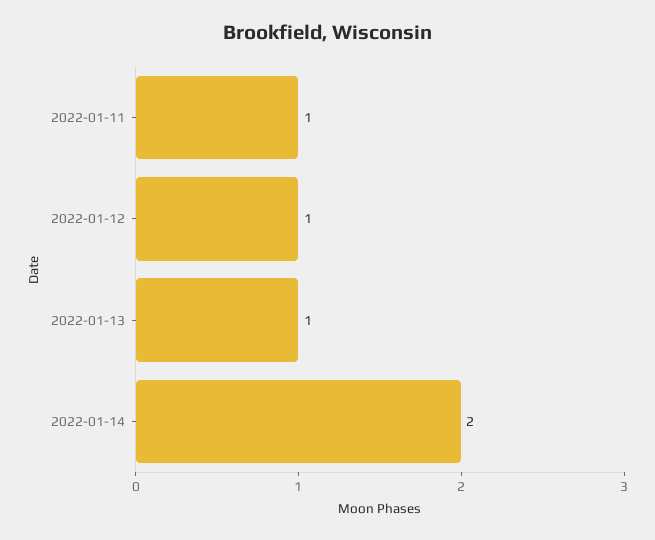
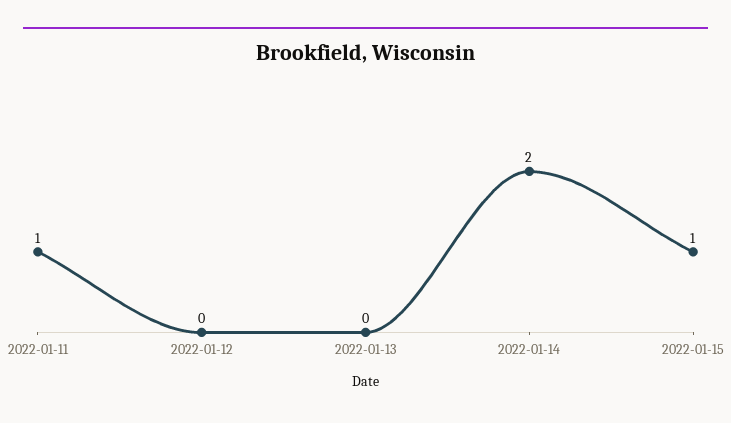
2022-01-12: 1 -> 0
2022-01-13: 1 -> 0
2022-01-15: none -> 1

